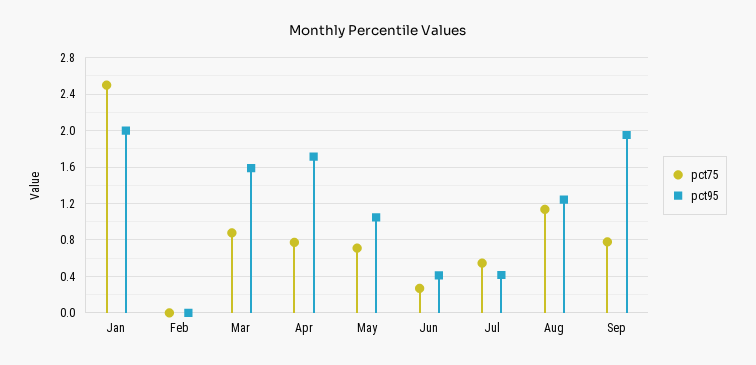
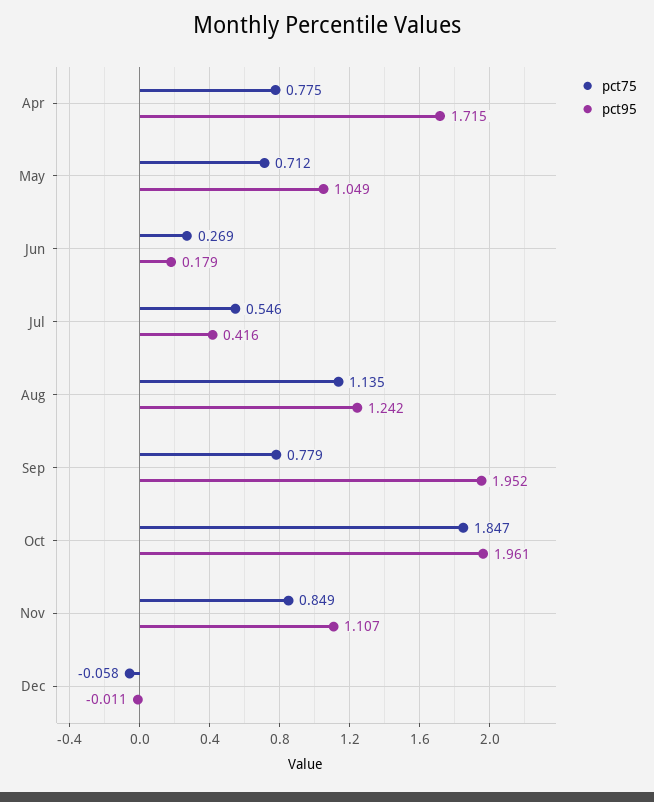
pct75, Jan: 2.5 -> none
pct95, Jan: 2 -> none
pct75, Feb: 0 -> none
pct95, Feb: 0 -> none
pct75, Mar: 0.9 -> none
pct95, Mar: 1.6 -> none
pct95, Jun: 0.4 -> 0.179
pct75, Oct: none -> 1.847
pct95, Oct: none -> 1.961
pct75, Nov: none -> 0.849
pct95, Nov: none -> 1.107
pct75, Dec: none -> -0.058
pct95, Dec: none -> -0.011

